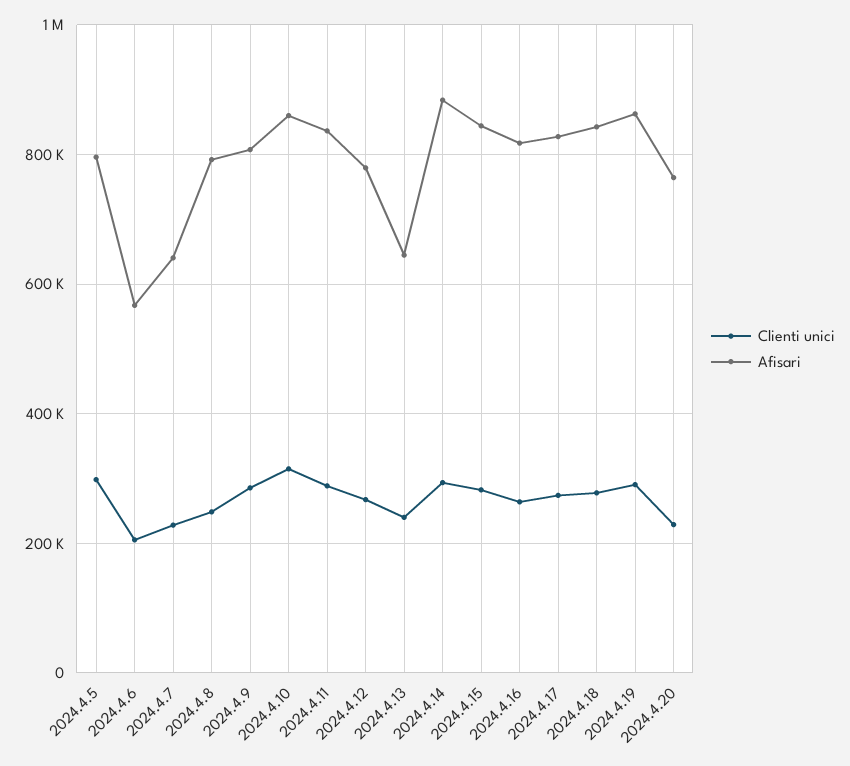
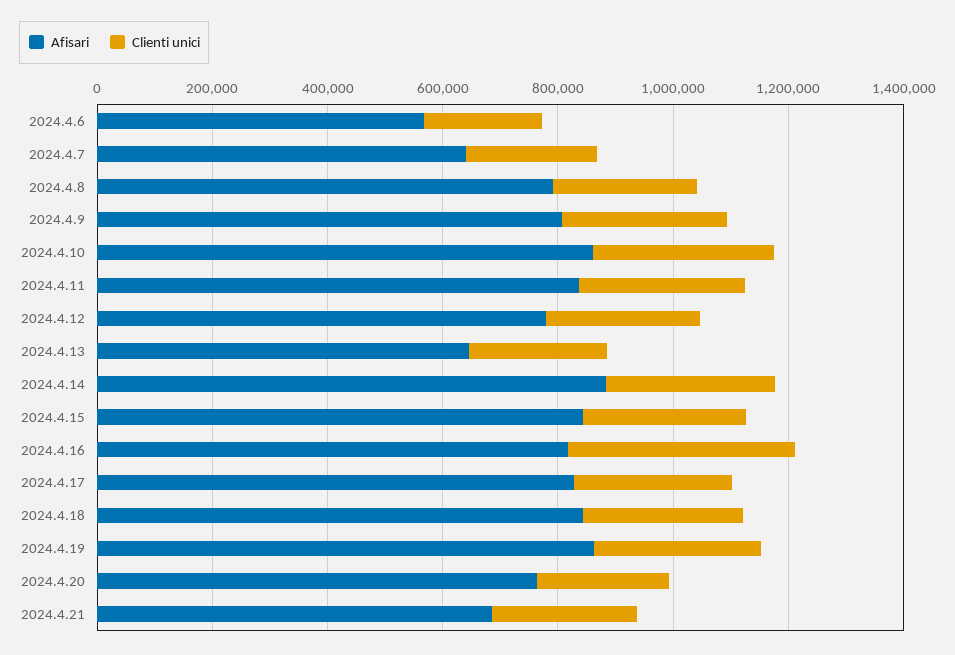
Clienti unici, 2024.4.5: 300000 -> none
Afisari, 2024.4.5: 800000 -> none
Clienti unici, 2024.4.16: 260000 -> 400000
Afisari, 2024.4.21: none -> 700000
Clienti unici, 2024.4.21: none -> 250000

